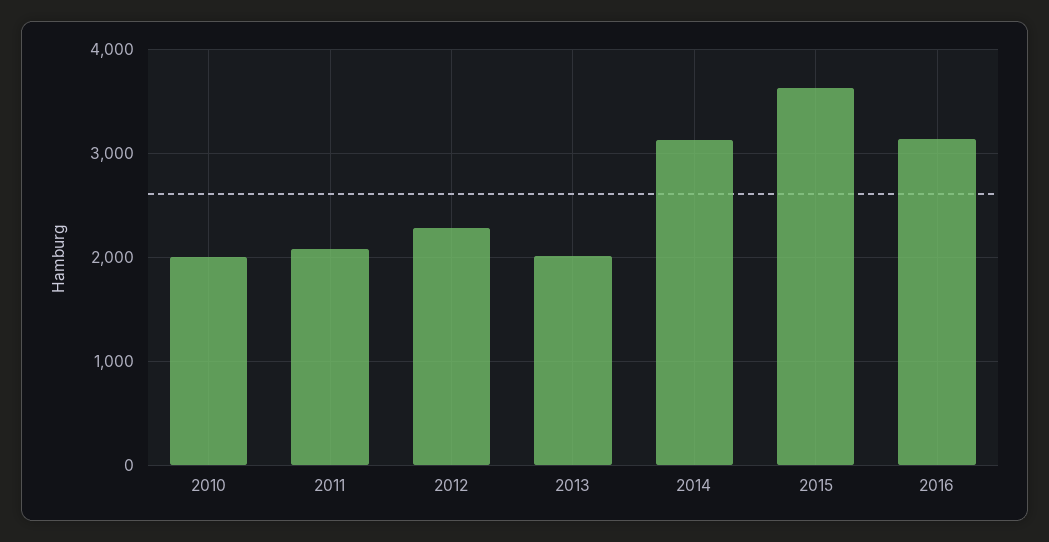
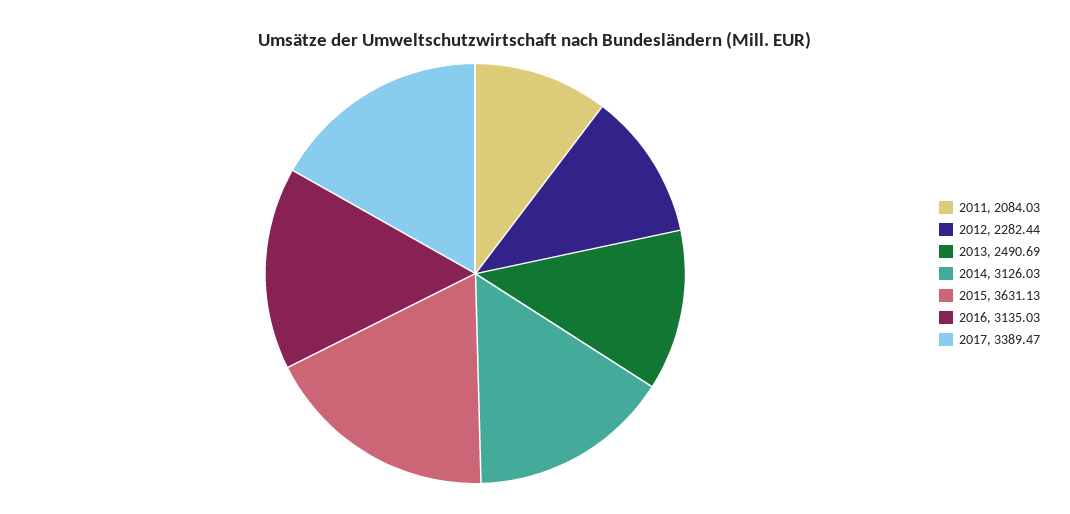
2010: 2000 -> none
2013: 2000 -> 2490.69
2017: none -> 3389.47

